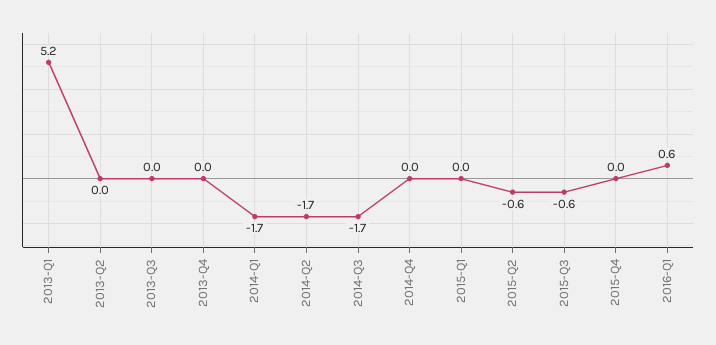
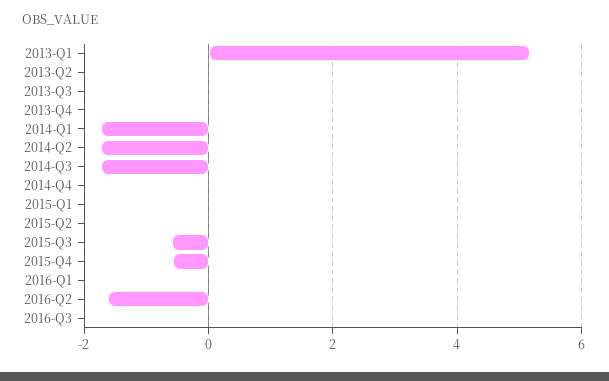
2015-Q2: -0.6 -> 0
2015-Q4: 0 -> -0.6
2016-Q1: 0.6 -> 0
2016-Q2: none -> -1.6
2016-Q3: none -> 0

